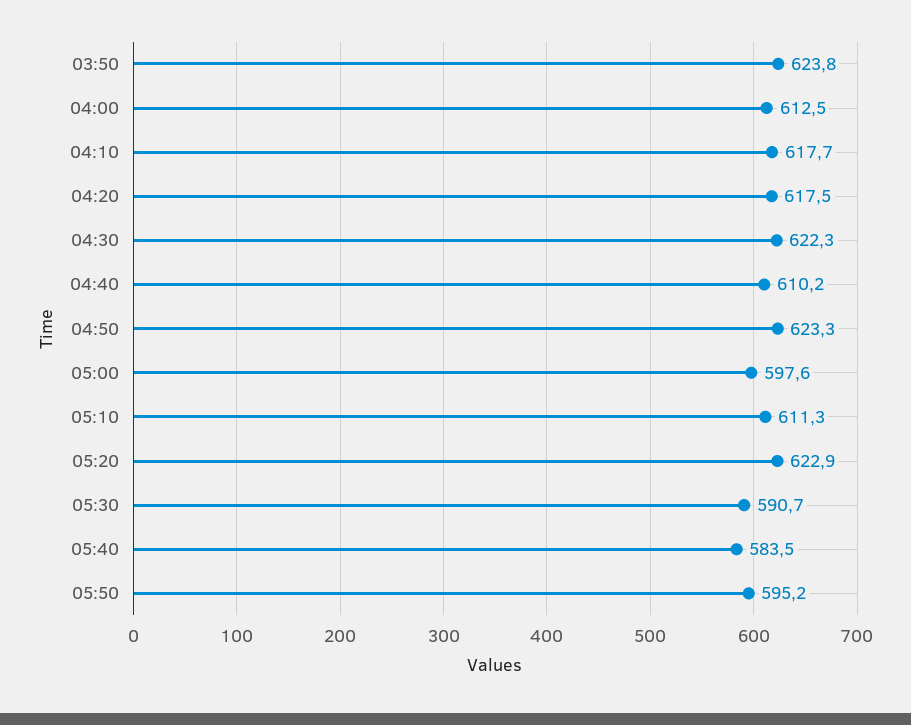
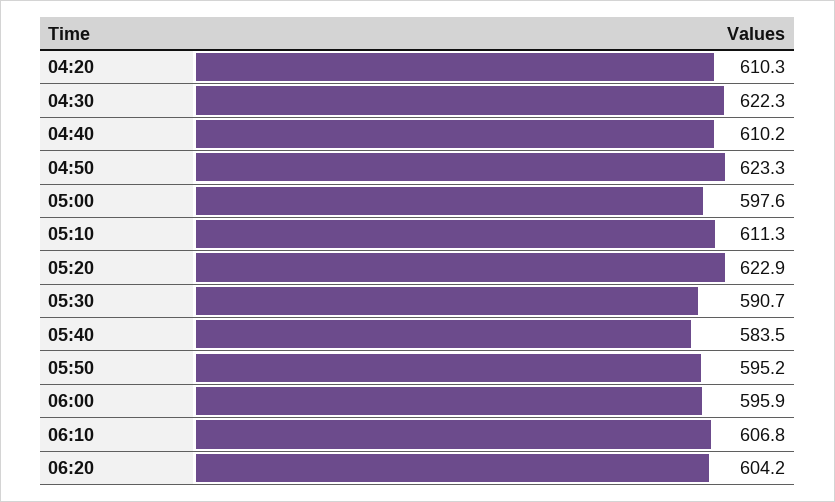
03:50: 623.8 -> none
04:00: 612.5 -> none
04:10: 617.7 -> none
04:20: 617.5 -> 610.3
06:00: none -> 595.9
06:10: none -> 606.8
06:20: none -> 604.2

